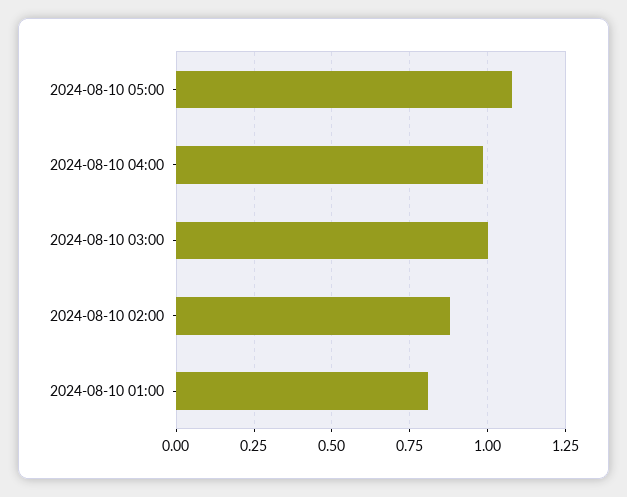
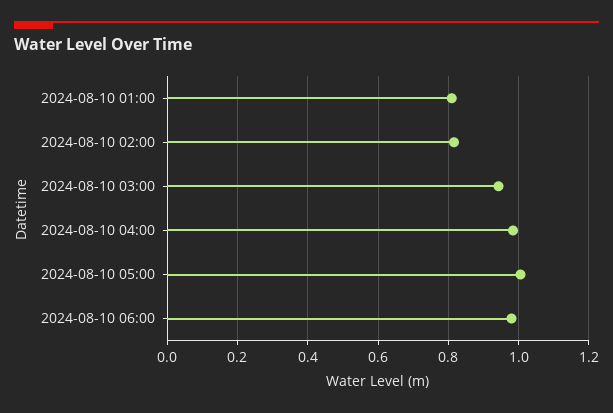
2024-08-10 05:00: 1.075 -> 1
2024-08-10 03:00: 1 -> 0.94
2024-08-10 02:00: 0.875 -> 0.82
2024-08-10 06:00: none -> 0.98

